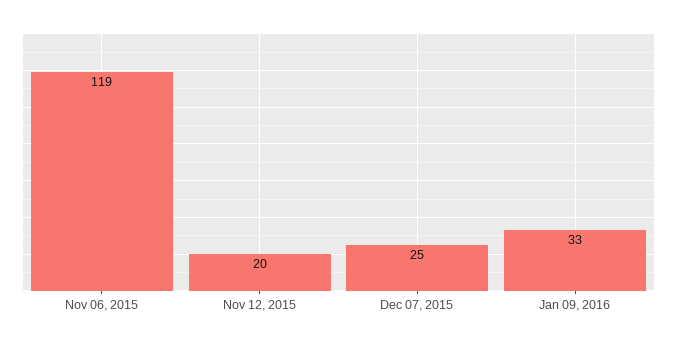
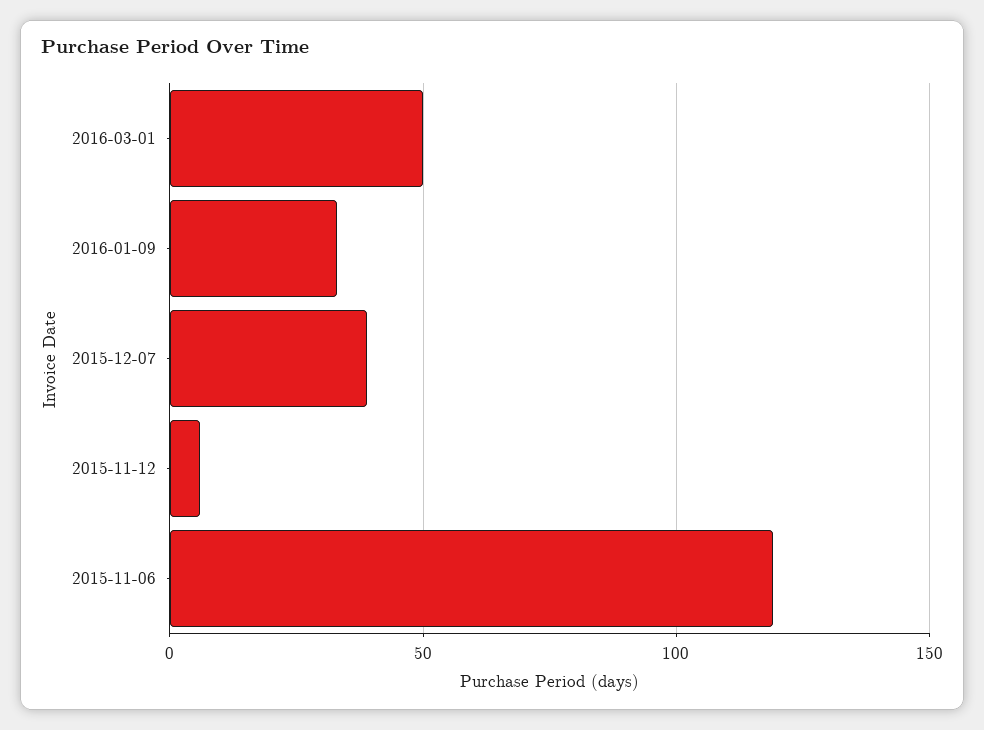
Nov 12, 2015: 20 -> 5
Dec 07, 2015: 25 -> 40
2016-03-01: none -> 50

